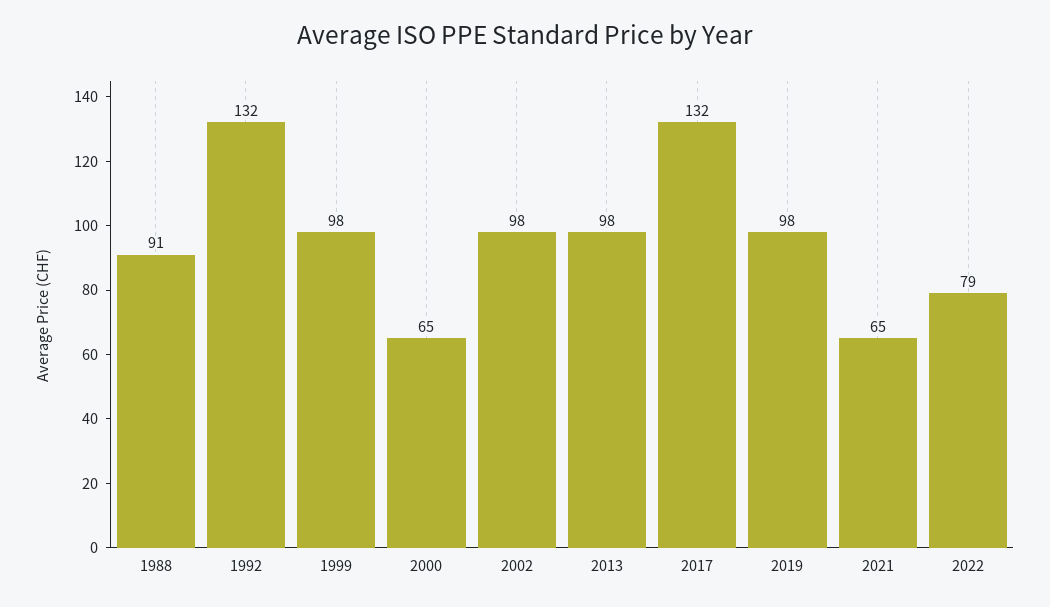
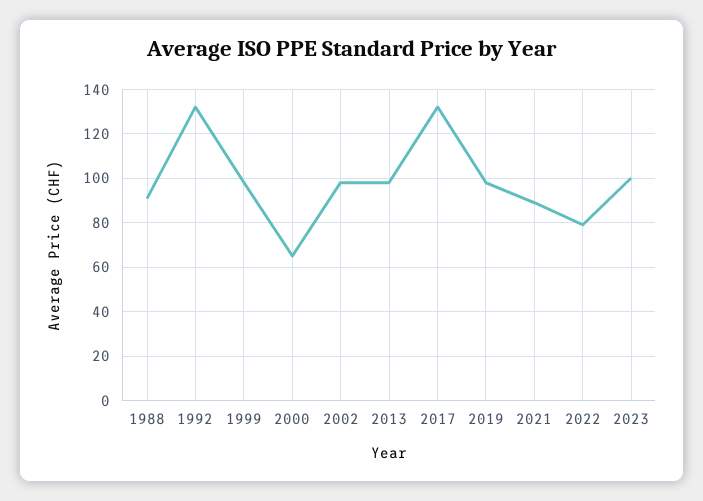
2021: 65 -> 90
2023: none -> 100

